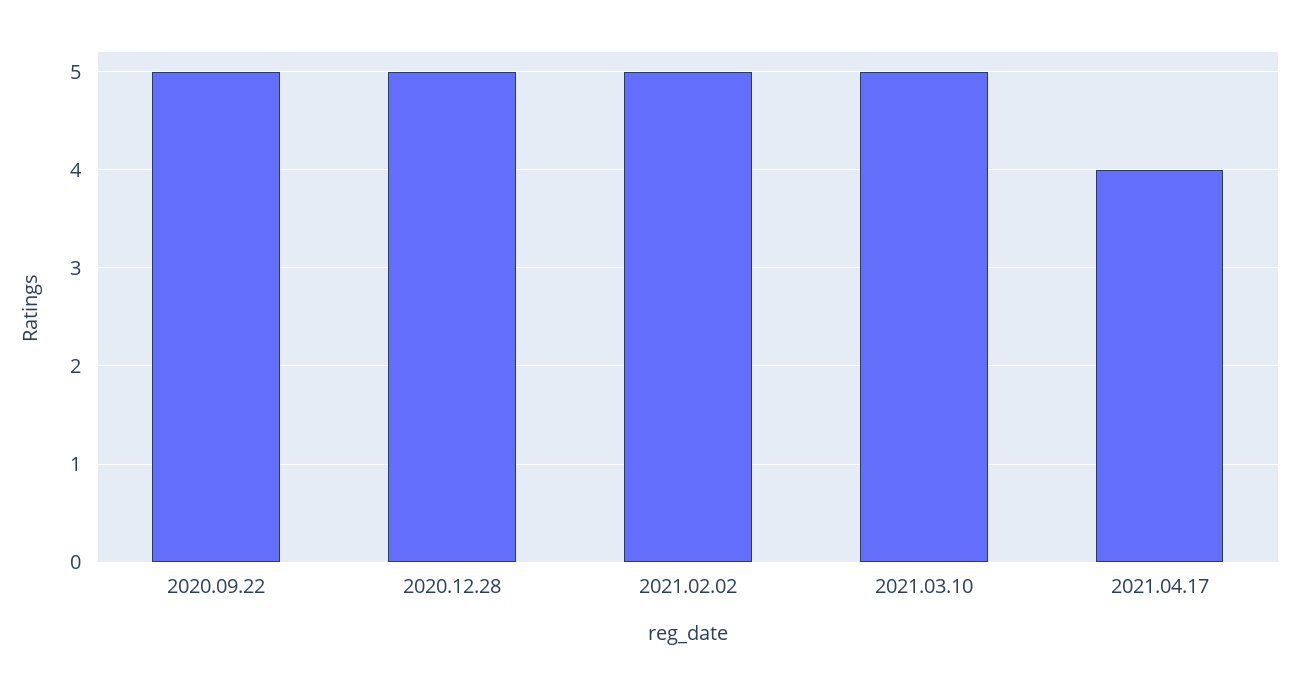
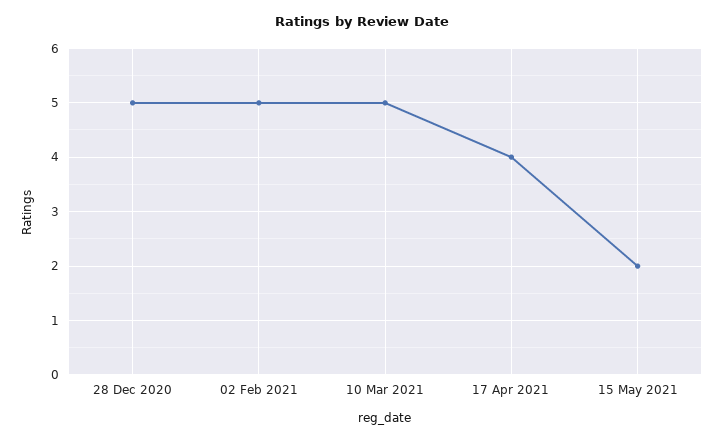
2020.09.22: 5 -> none
15 May 2021: none -> 2

